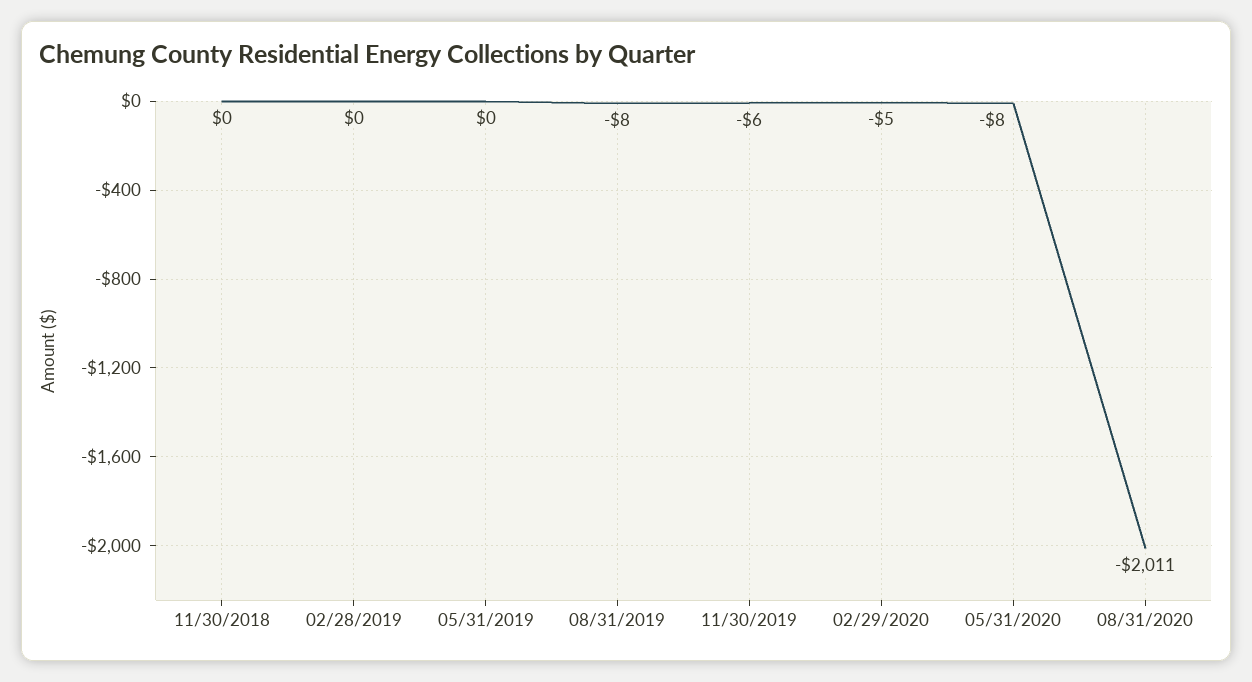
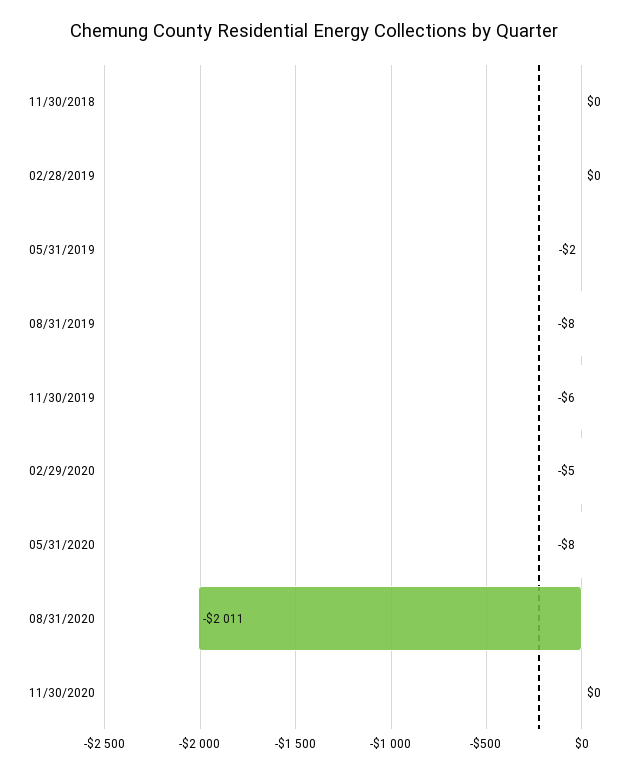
05/31/2019: 0 -> -2
11/30/2020: none -> 0

